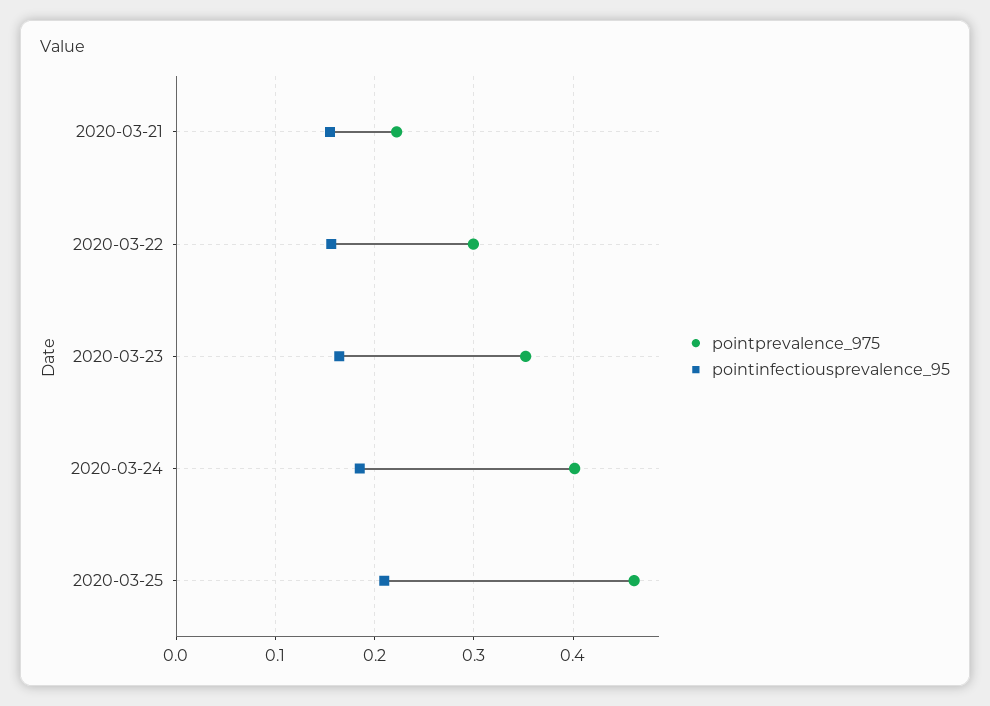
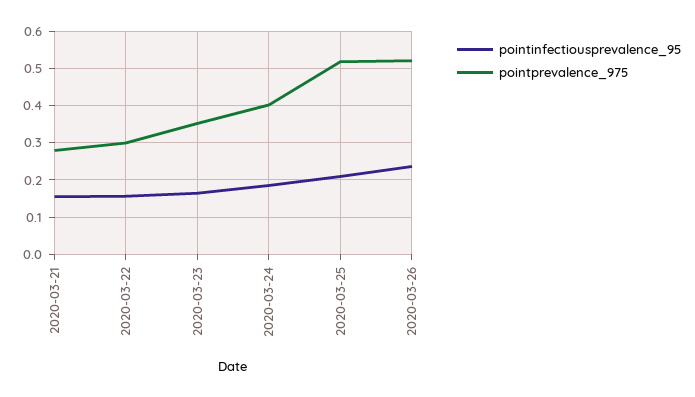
pointprevalence_975, 2020-03-21: 0.22 -> 0.28
pointprevalence_975, 2020-03-25: 0.46 -> 0.52
pointinfectiousprevalence_95, 2020-03-26: none -> 0.24
pointprevalence_975, 2020-03-26: none -> 0.52

